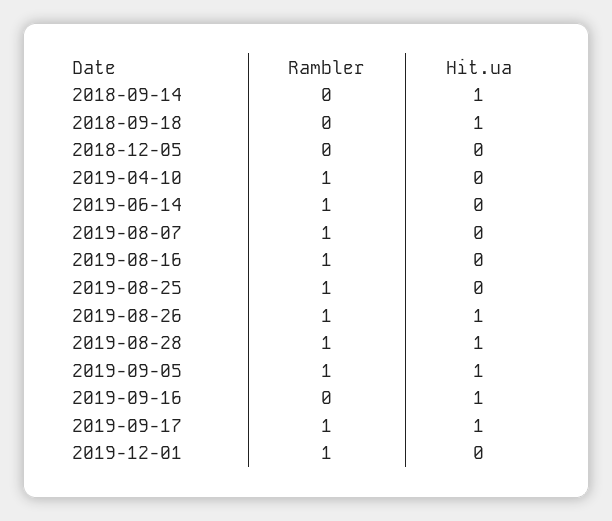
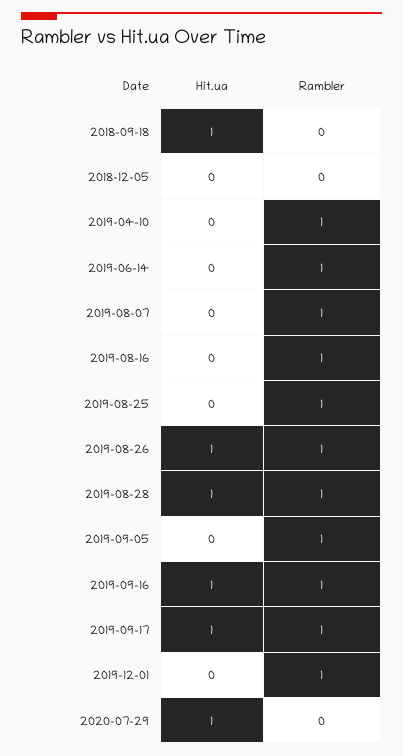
Rambler, 2018-09-14: 0 -> none
Hit.ua, 2018-09-14: 1 -> none
Hit.ua, 2019-09-05: 1 -> 0
Rambler, 2019-09-16: 0 -> 1
Hit.ua, 2020-07-29: none -> 1
Rambler, 2020-07-29: none -> 0

